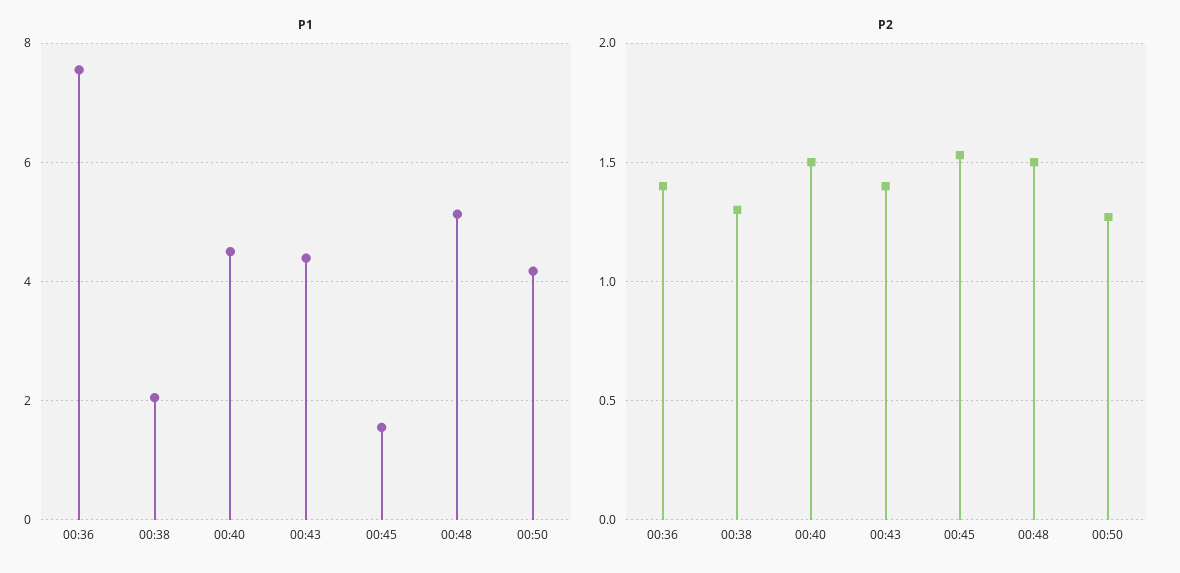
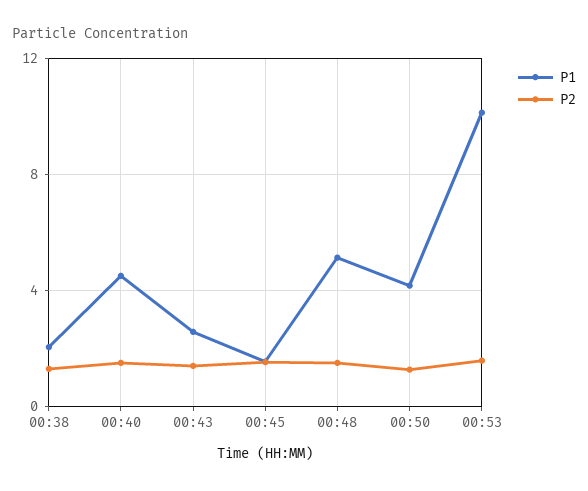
P1, 00:36: 7.6 -> none
P1, 00:43: 4.4 -> 2.5
P2, 00:36: 1.4 -> none
P1, 00:53: none -> 10
P2, 00:53: none -> 1.5

